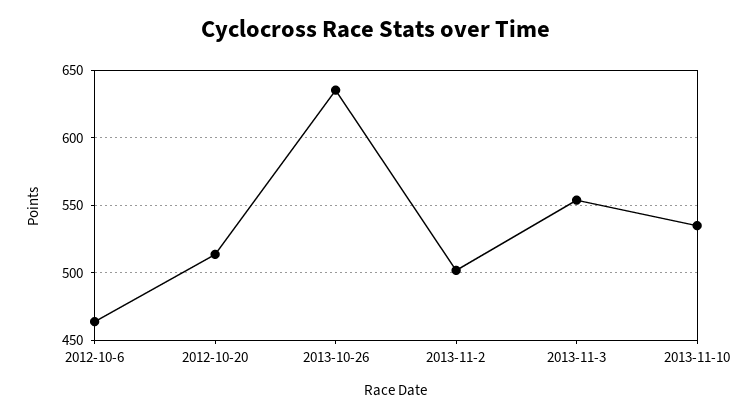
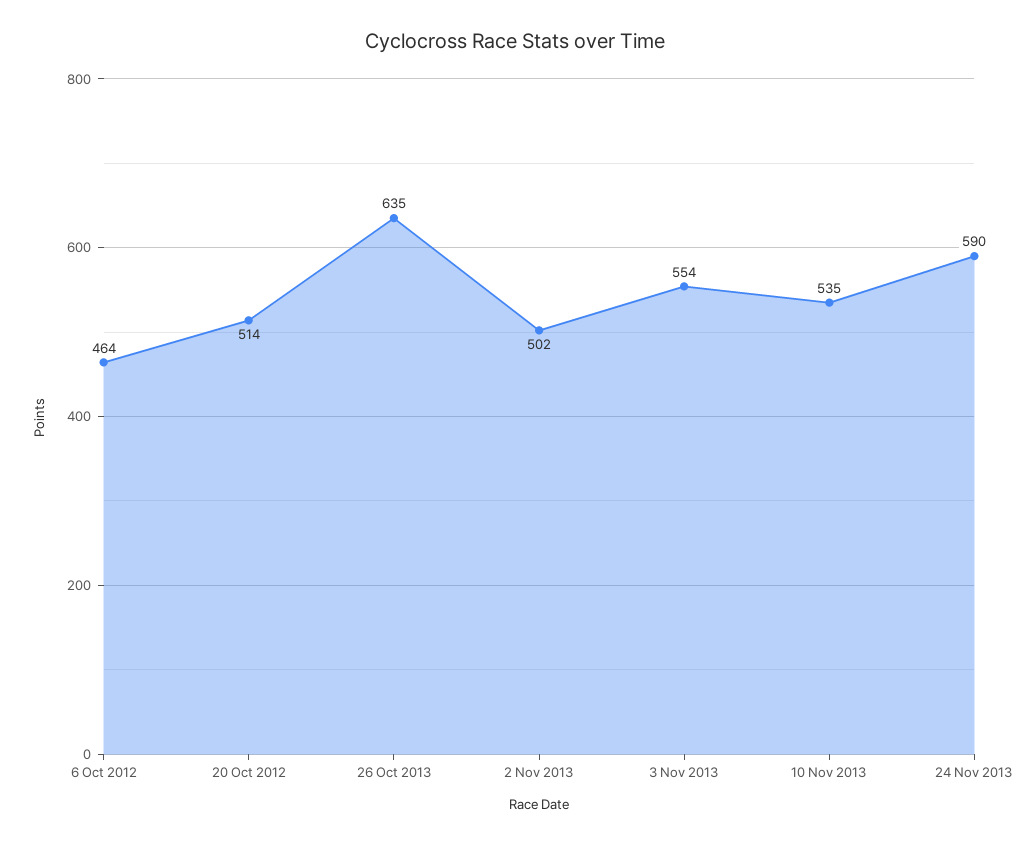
24 Nov 2013: none -> 590

